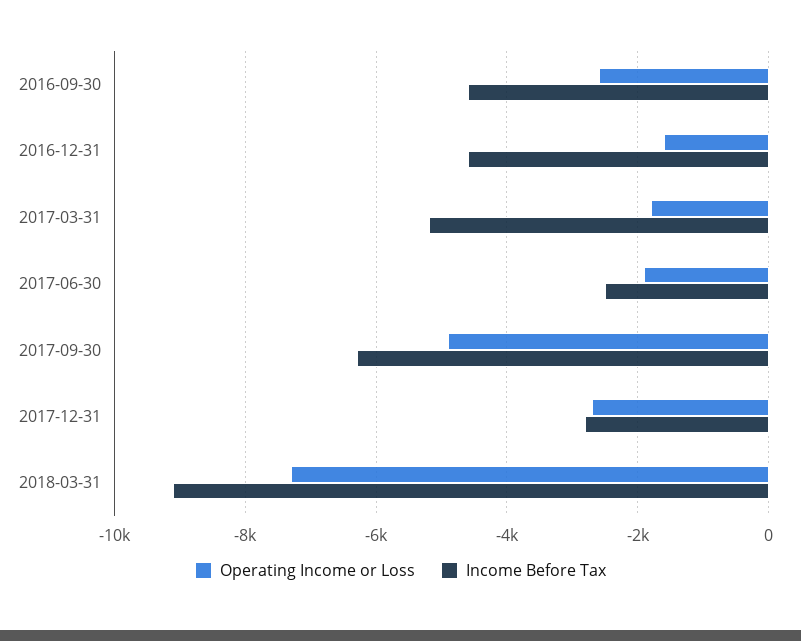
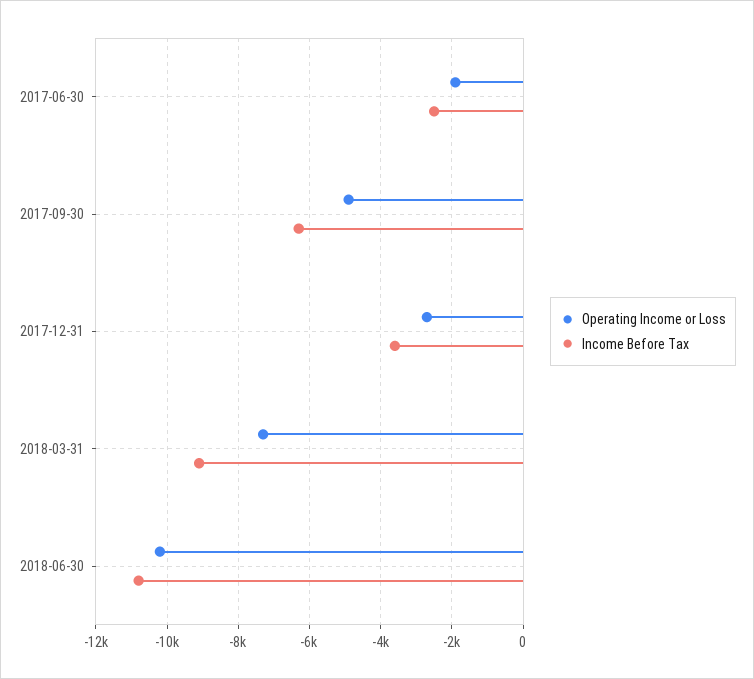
Operating Income or Loss, 2016-09-30: -2600 -> none
Income Before Tax, 2016-09-30: -4600 -> none
Operating Income or Loss, 2016-12-31: -1600 -> none
Income Before Tax, 2016-12-31: -4600 -> none
Operating Income or Loss, 2017-03-31: -1800 -> none
Income Before Tax, 2017-03-31: -5200 -> none
Income Before Tax, 2017-12-31: -2800 -> -3600
Operating Income or Loss, 2018-06-30: none -> -10200
Income Before Tax, 2018-06-30: none -> -10800

